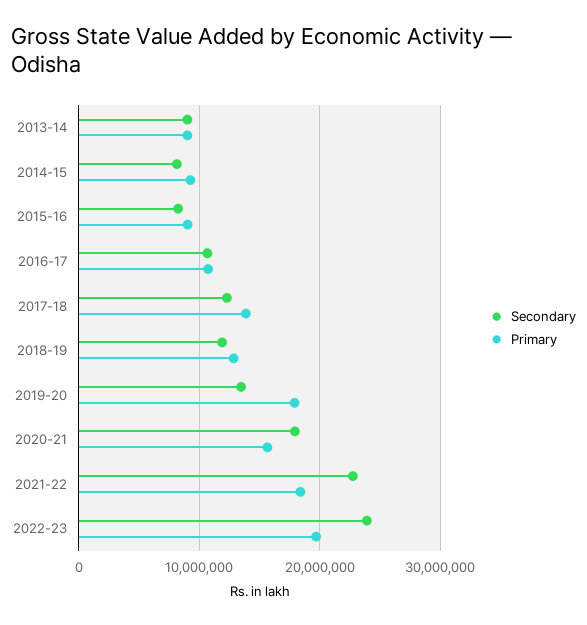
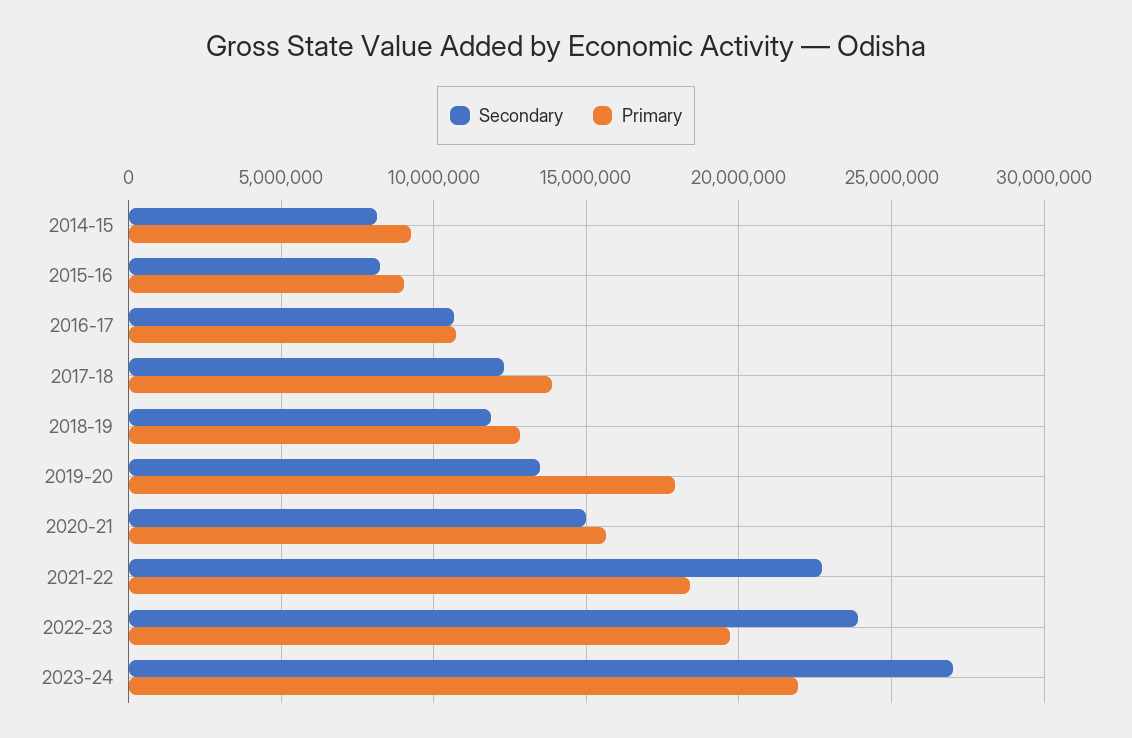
Secondary, 2013-14: 9000000 -> none
Primary, 2013-14: 9000000 -> none
Secondary, 2020-21: 18000000 -> 15000000
Secondary, 2023-24: none -> 27000000
Primary, 2023-24: none -> 22000000

